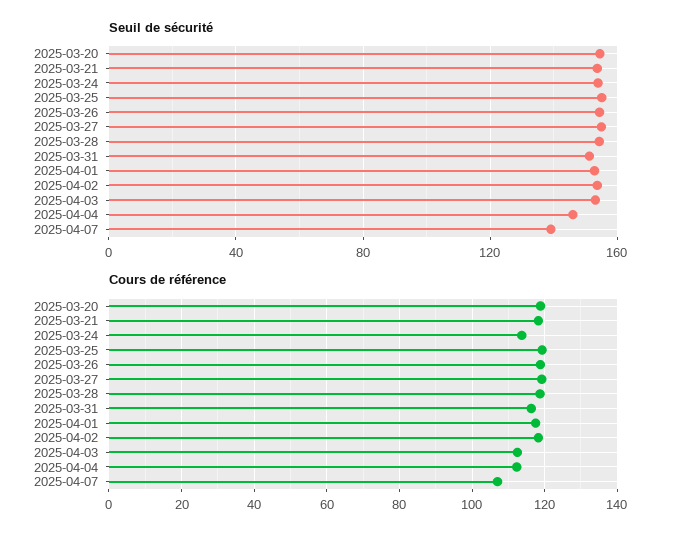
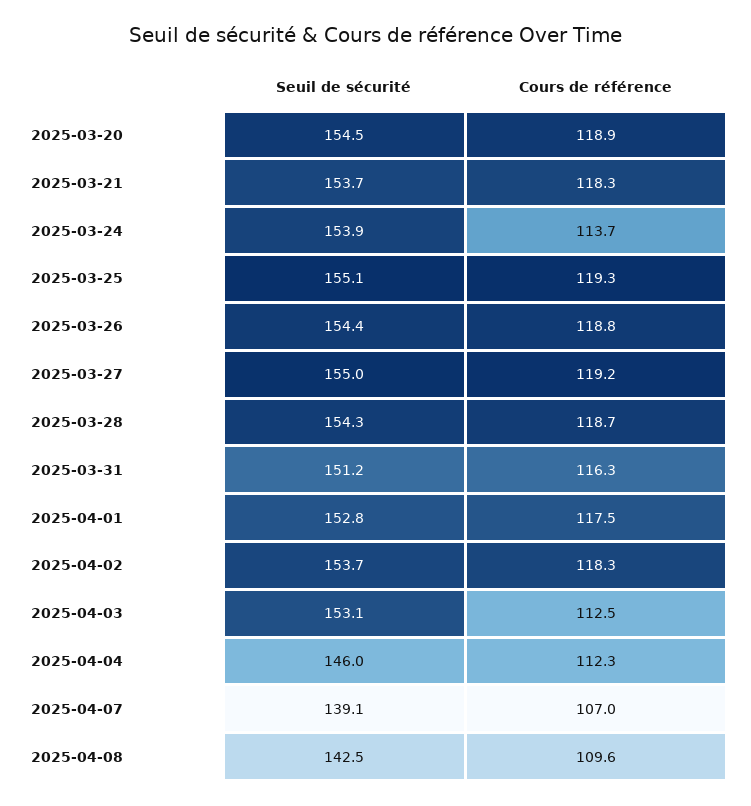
Seuil de sécurité, 2025-04-08: none -> 142.5
Cours de référence, 2025-04-08: none -> 109.6

